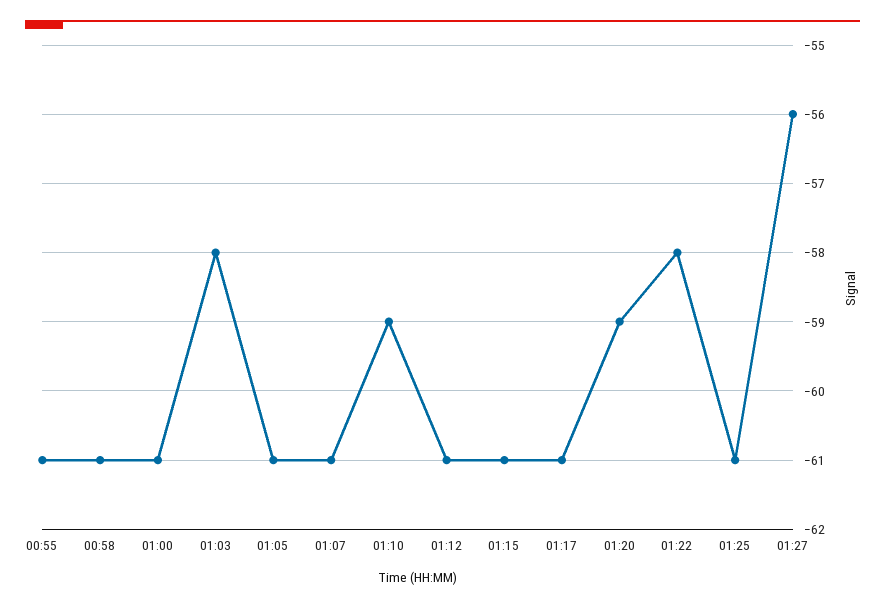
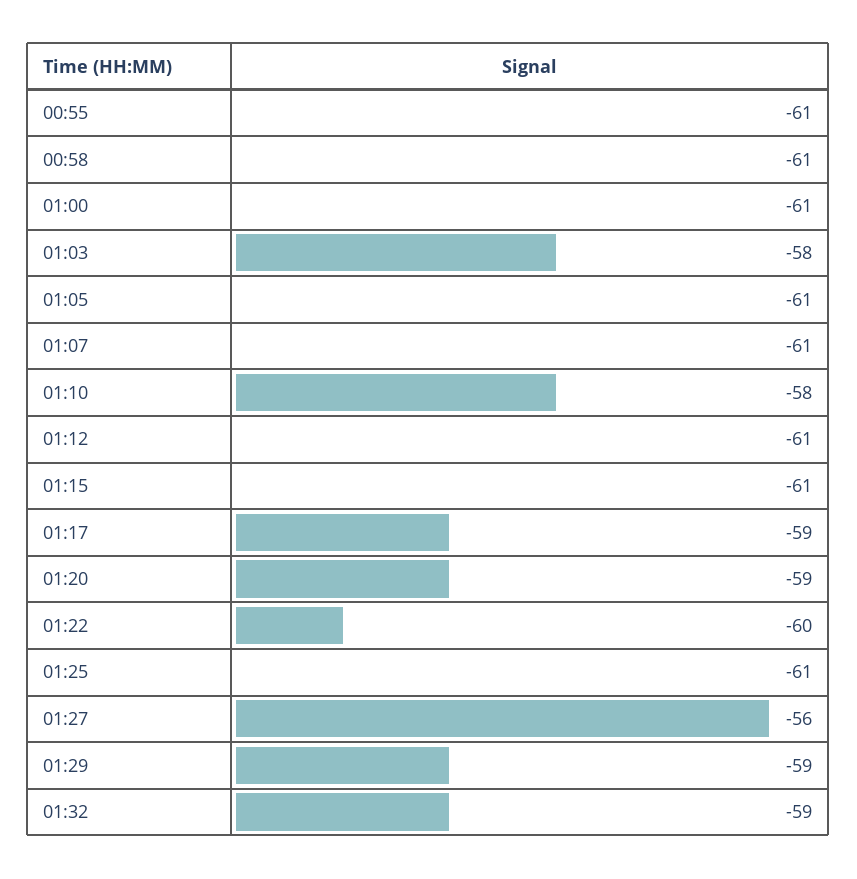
01:10: -59 -> -58
01:17: -61 -> -59
01:22: -58 -> -60
01:29: none -> -59
01:32: none -> -59

